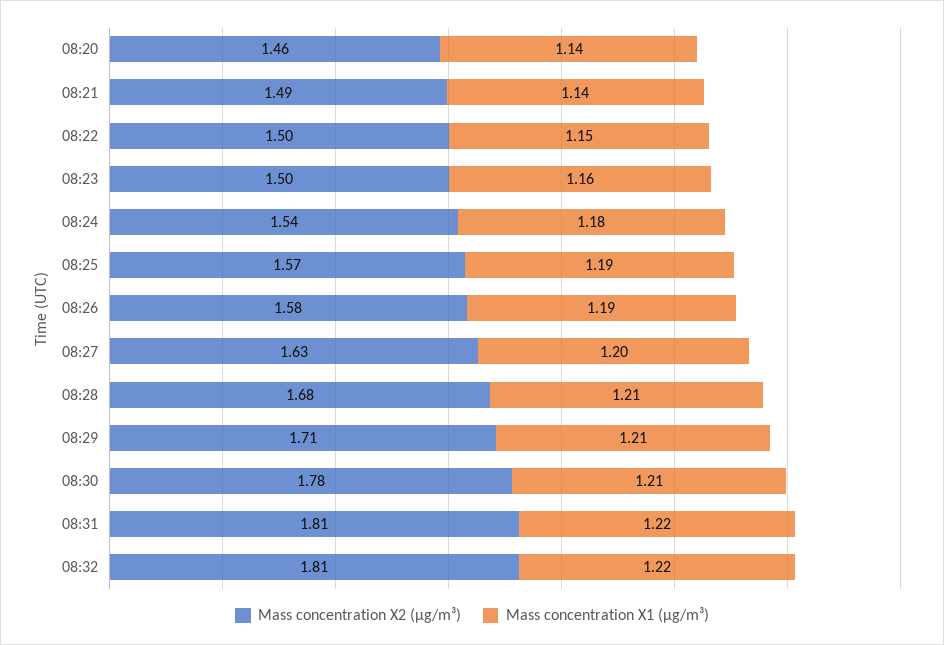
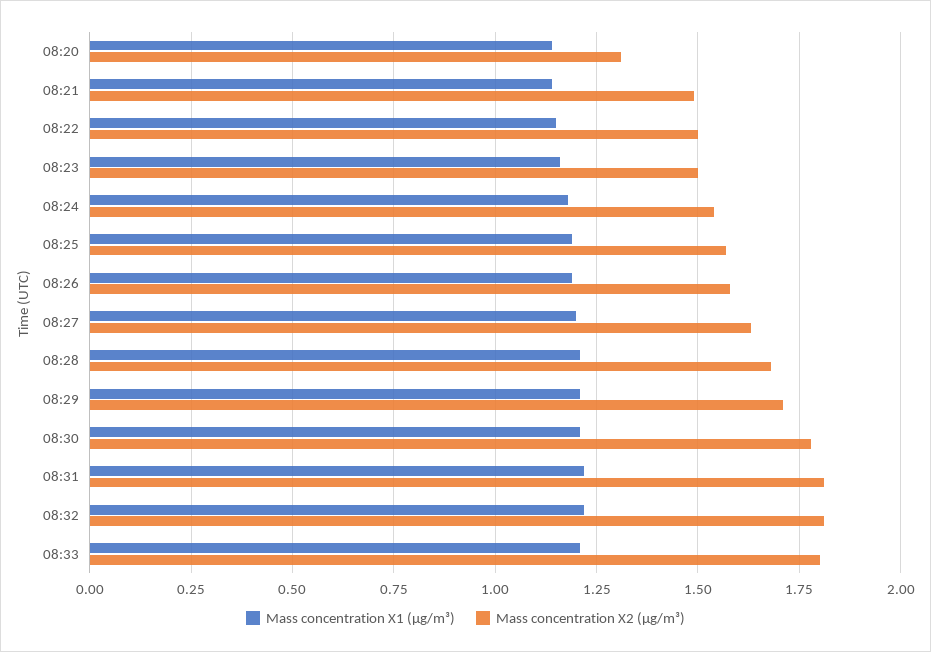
Mass concentration X2 (μg/m³), 08:20: 1.46 -> 1.3
Mass concentration X1 (μg/m³), 08:33: none -> 1.2
Mass concentration X2 (μg/m³), 08:33: none -> 1.8

